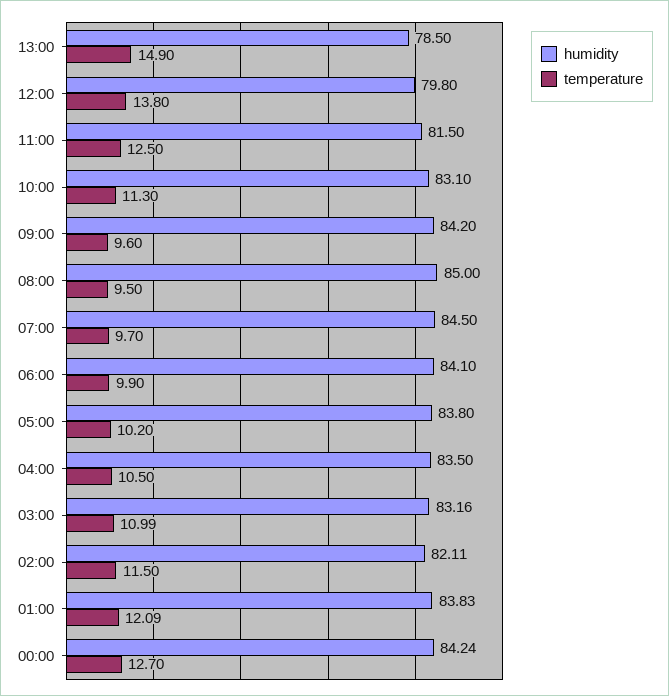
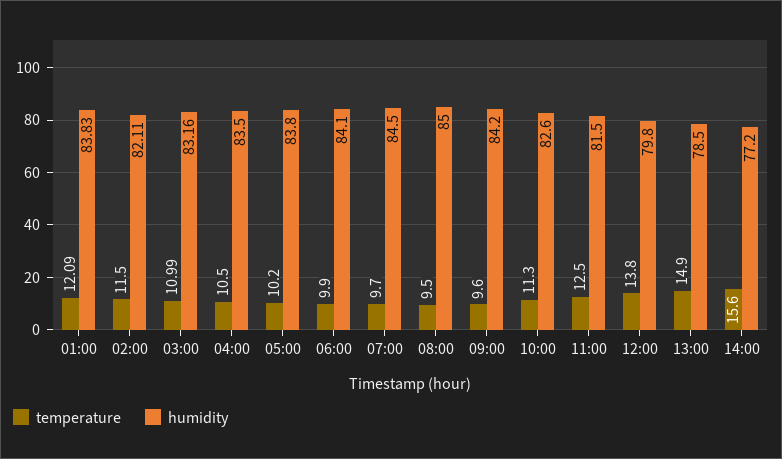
humidity, 10:00: 83.1 -> 82.6
humidity, 00:00: 84.24 -> none
temperature, 00:00: 12.7 -> none
temperature, 14:00: none -> 15.6
humidity, 14:00: none -> 77.2

